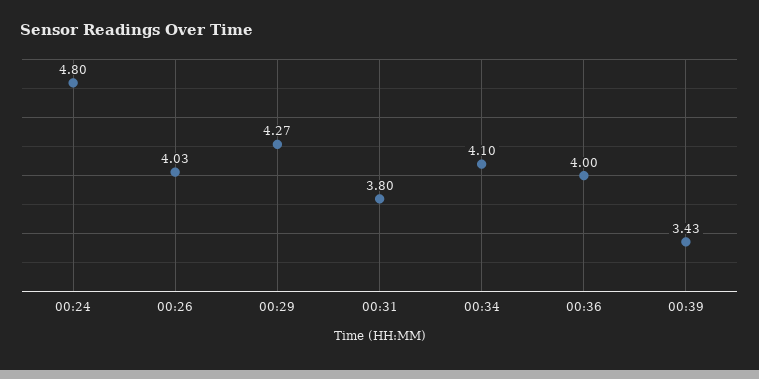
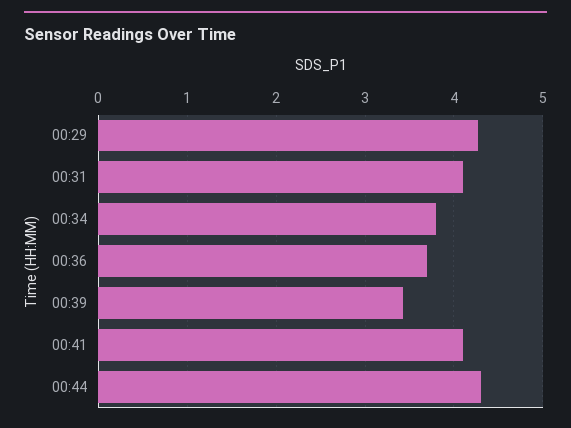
00:24: 4.8 -> none
00:26: 4.03 -> none
00:31: 3.8 -> 4.1
00:34: 4.1 -> 3.8
00:36: 4 -> 3.7
00:41: none -> 4.1
00:44: none -> 4.3

